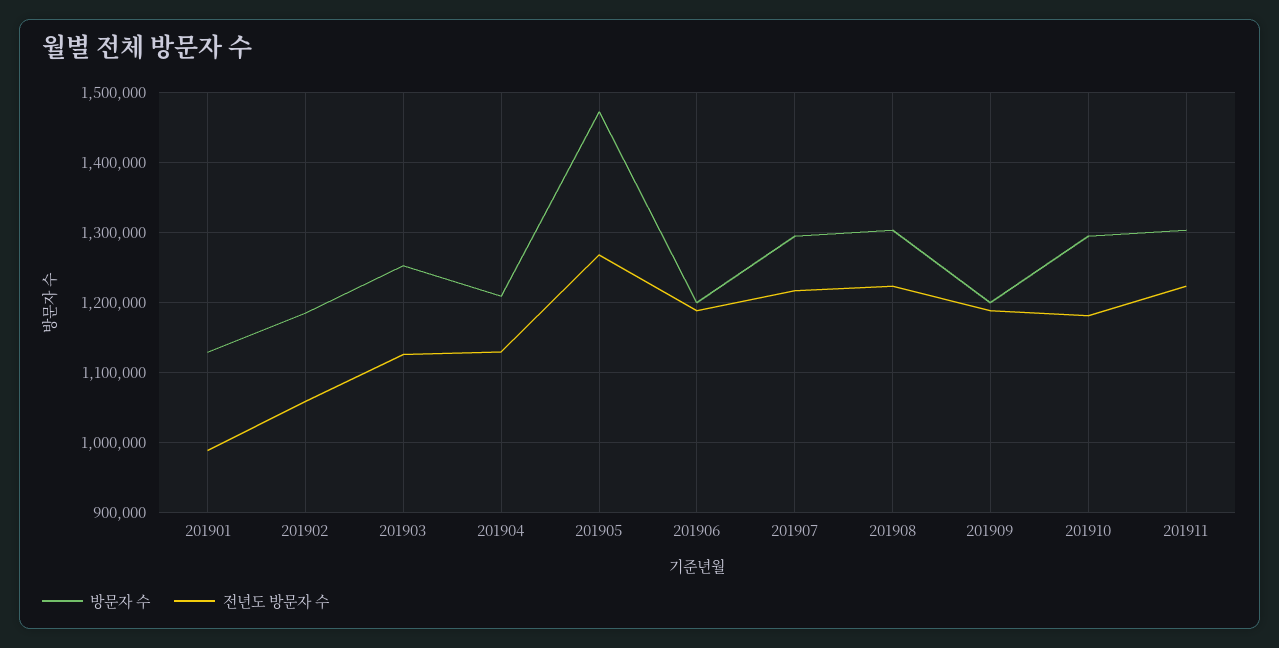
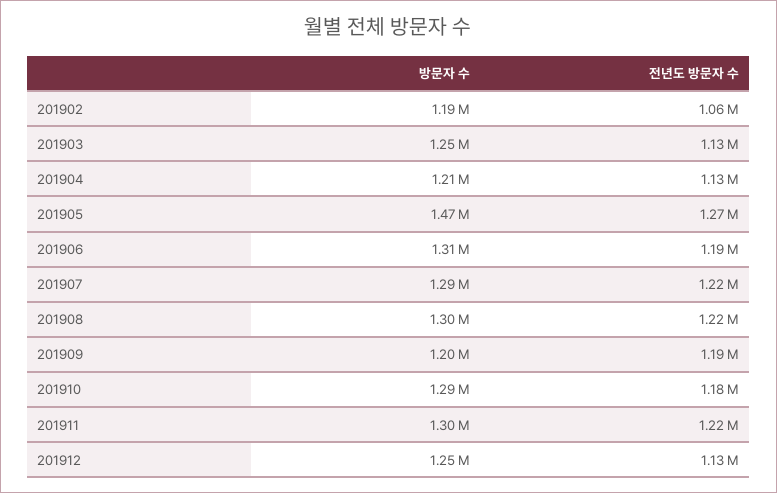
방문자 수, 201901: 1130000 -> none
전년도 방문자 수, 201901: 990000 -> none
방문자 수, 201906: 1200000 -> 1310000
방문자 수, 201912: none -> 1250000
전년도 방문자 수, 201912: none -> 1130000

